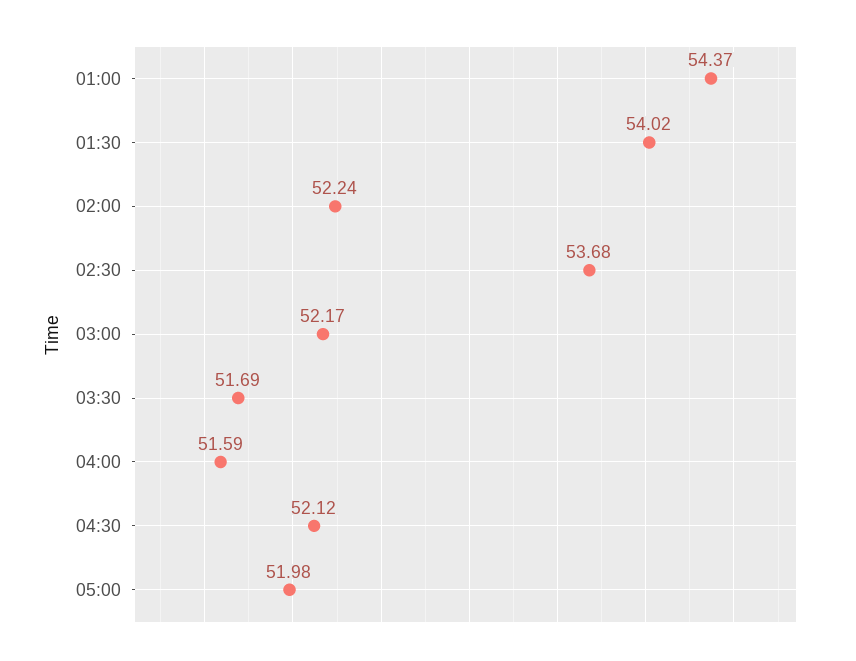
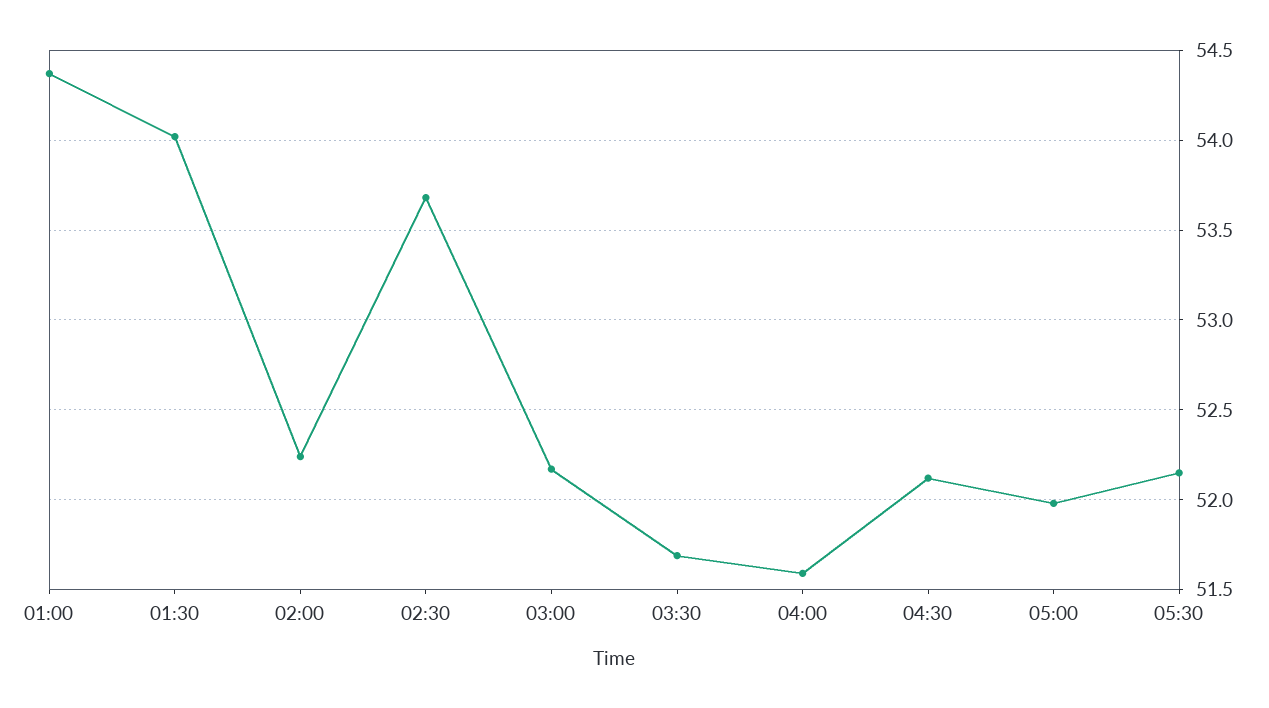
05:30: none -> 52.15

